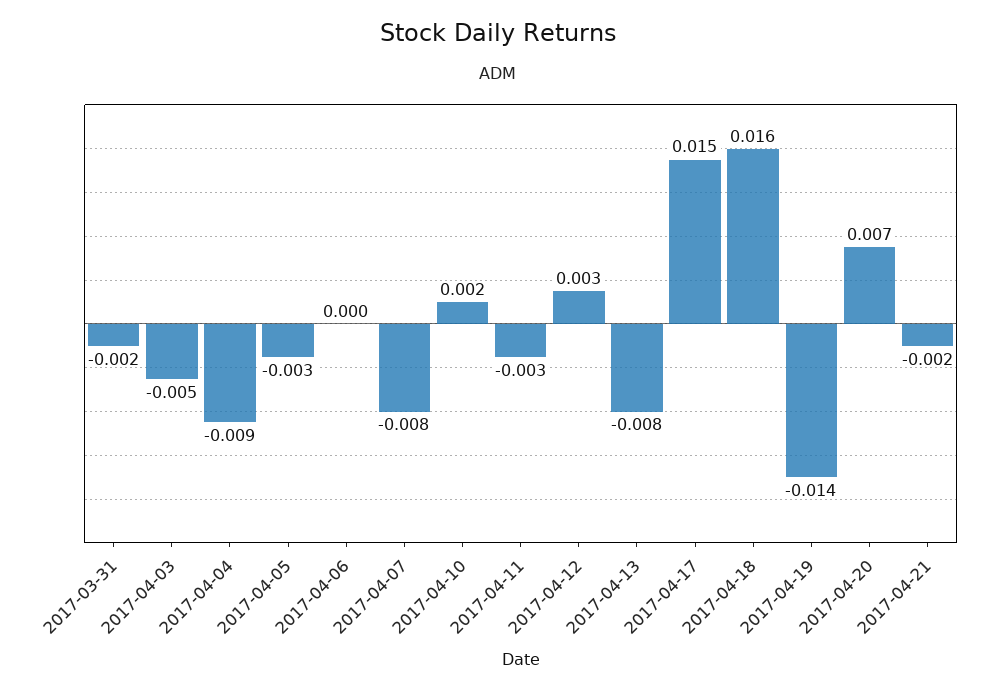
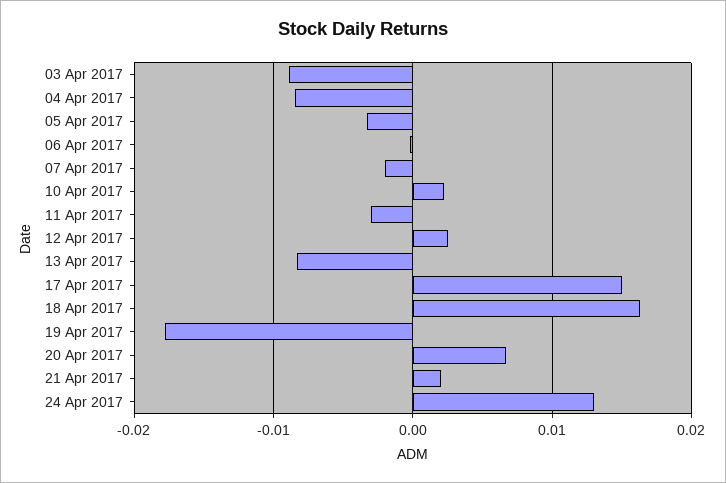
2017-03-31: -0.002 -> none
2017-04-03: -0.005 -> -0.009
2017-04-07: -0.008 -> -0.002
2017-04-19: -0.014 -> -0.018
2017-04-21: -0.002 -> 0.002
24 Apr 2017: none -> 0.013

